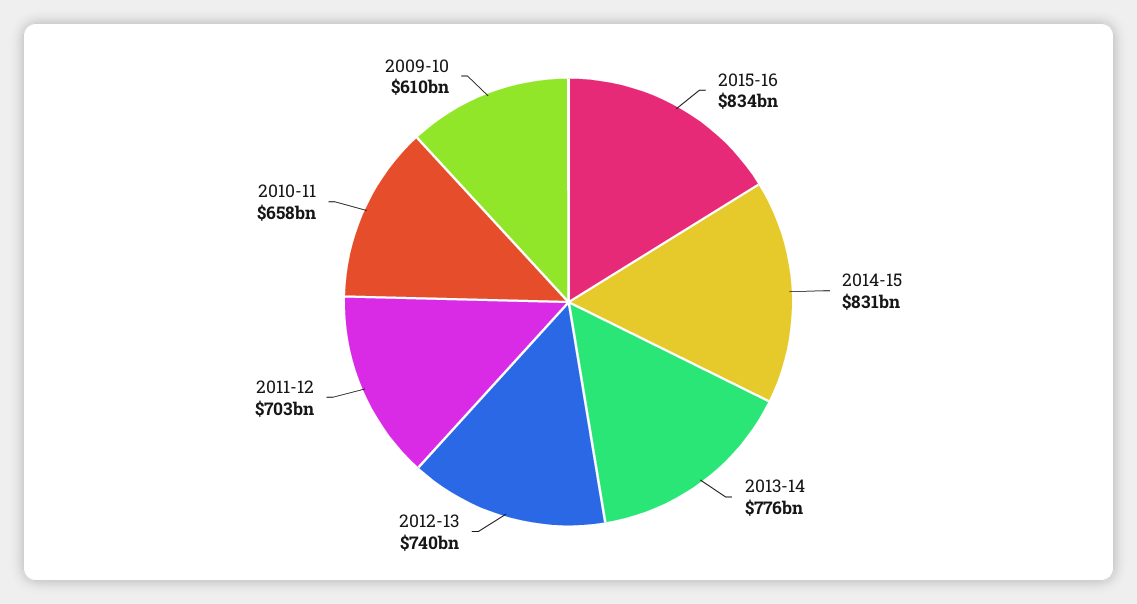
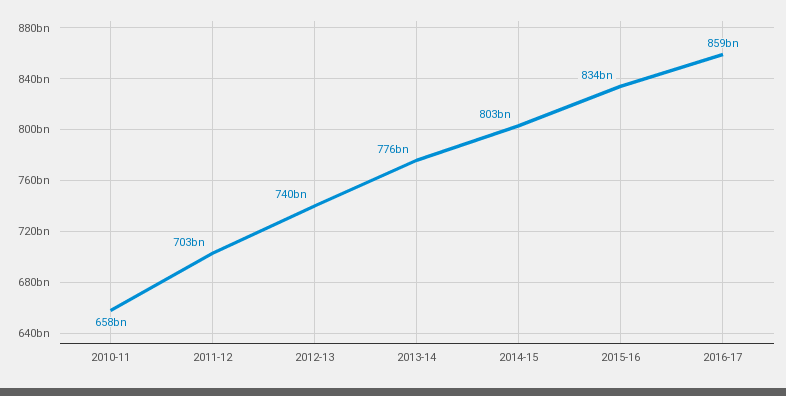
2014-15: 831000000000 -> 803000000000
2009-10: 610000000000 -> none
2016-17: none -> 859000000000

